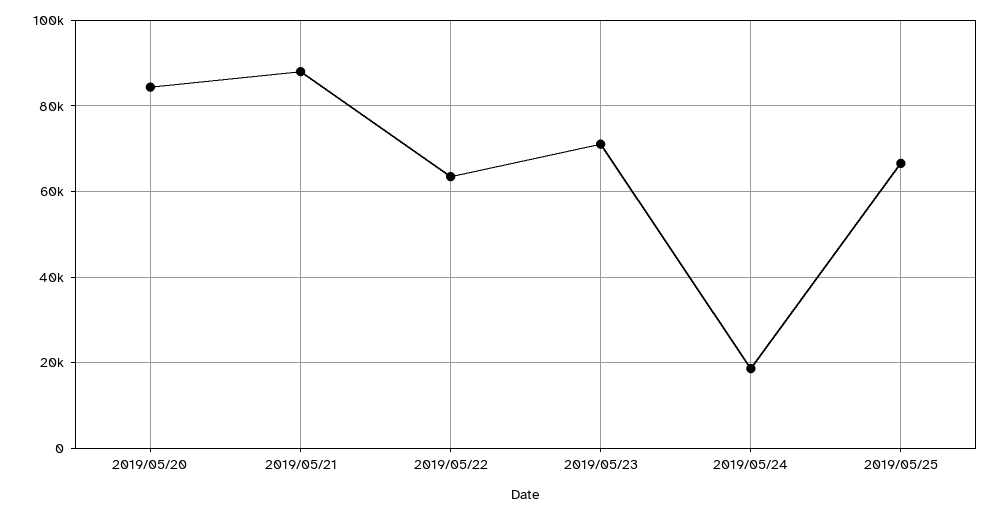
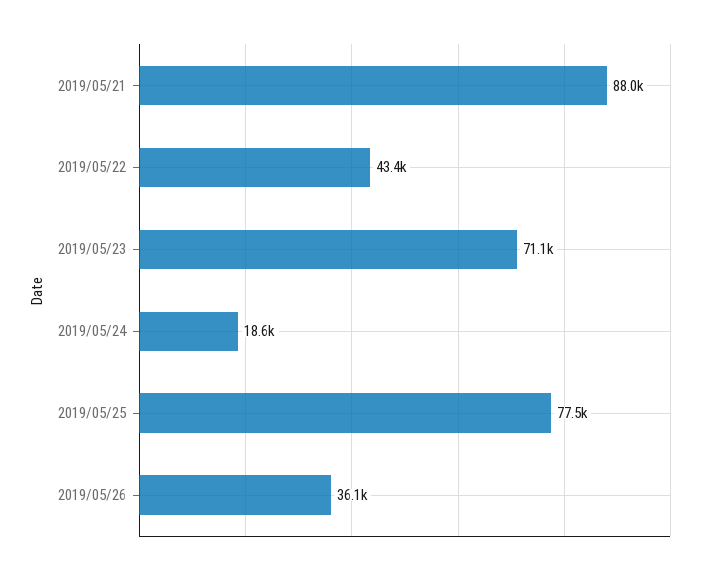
2019/05/20: 84000 -> none
2019/05/22: 64000 -> 43400
2019/05/25: 66000 -> 77500
2019/05/26: none -> 36100

